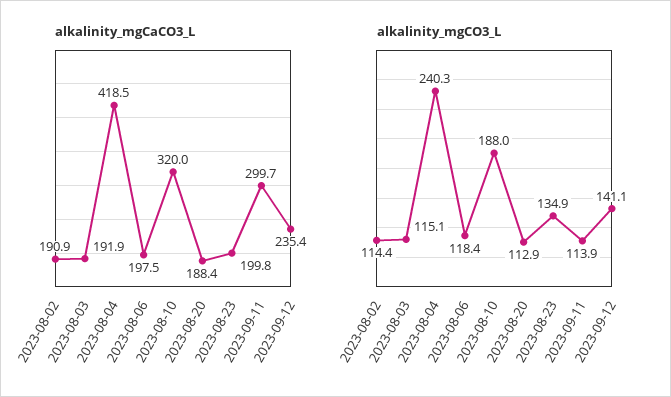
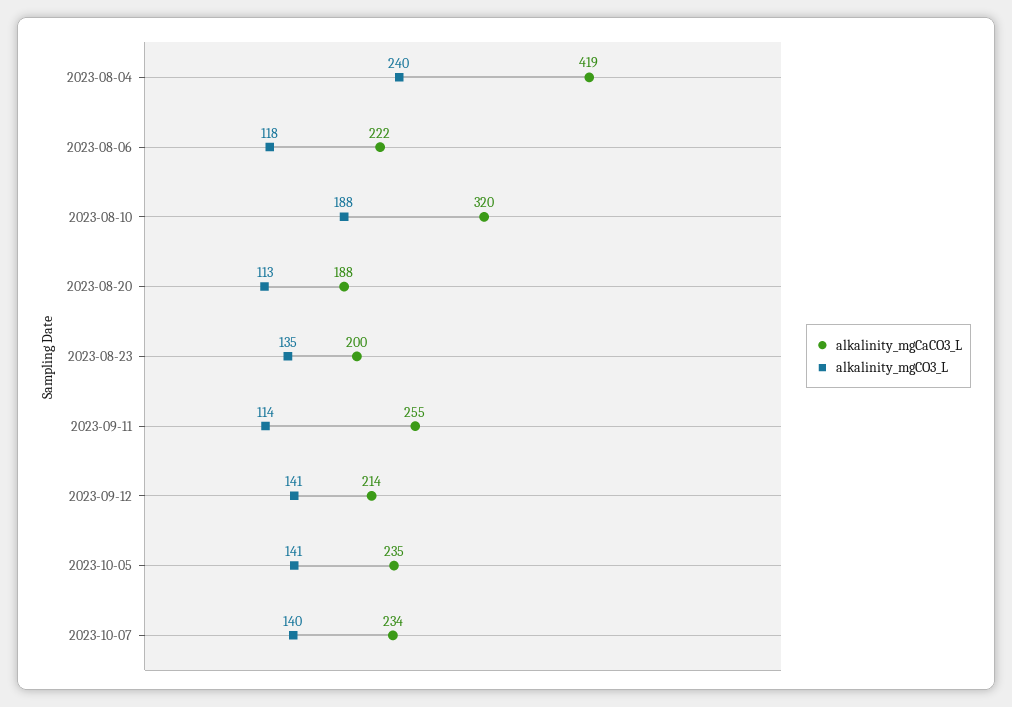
alkalinity_mgCaCO3_L, 2023-08-02: 190.9 -> none
alkalinity_mgCaCO3_L, 2023-08-03: 191.9 -> none
alkalinity_mgCaCO3_L, 2023-08-06: 197.5 -> 222
alkalinity_mgCaCO3_L, 2023-09-11: 299.7 -> 255
alkalinity_mgCaCO3_L, 2023-09-12: 235.4 -> 214
alkalinity_mgCO3_L, 2023-08-02: 114.4 -> none
alkalinity_mgCO3_L, 2023-08-03: 115.1 -> none
alkalinity_mgCaCO3_L, 2023-10-05: none -> 235
alkalinity_mgCO3_L, 2023-10-05: none -> 141
alkalinity_mgCaCO3_L, 2023-10-07: none -> 234
alkalinity_mgCO3_L, 2023-10-07: none -> 140

